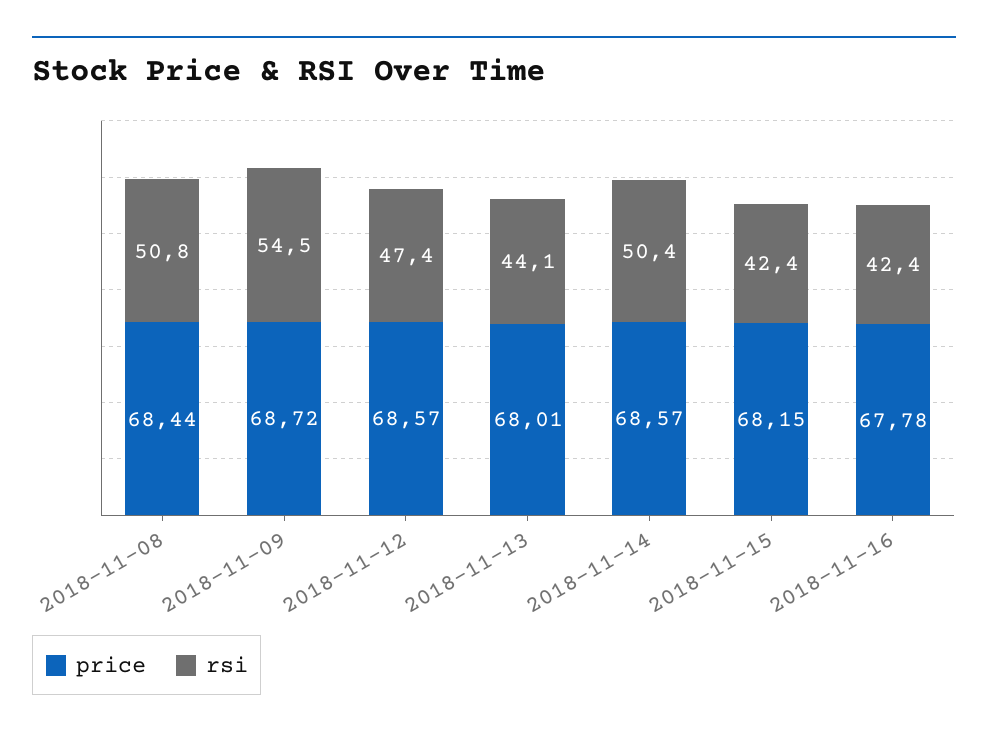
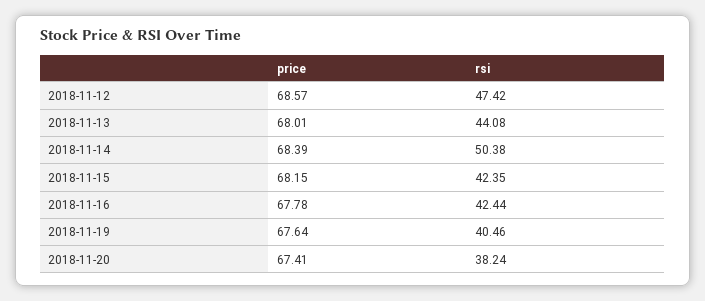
price, 2018-11-08: 68.44 -> none
rsi, 2018-11-08: 50.8 -> none
price, 2018-11-09: 68.72 -> none
rsi, 2018-11-09: 54.5 -> none
price, 2018-11-14: 68.57 -> 68.39
price, 2018-11-19: none -> 67.64
rsi, 2018-11-19: none -> 40.46
price, 2018-11-20: none -> 67.41
rsi, 2018-11-20: none -> 38.24

